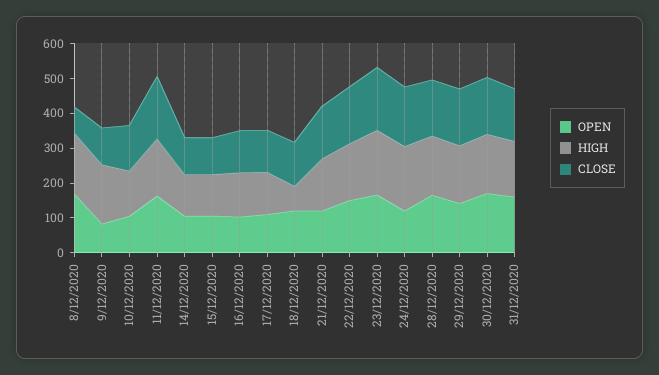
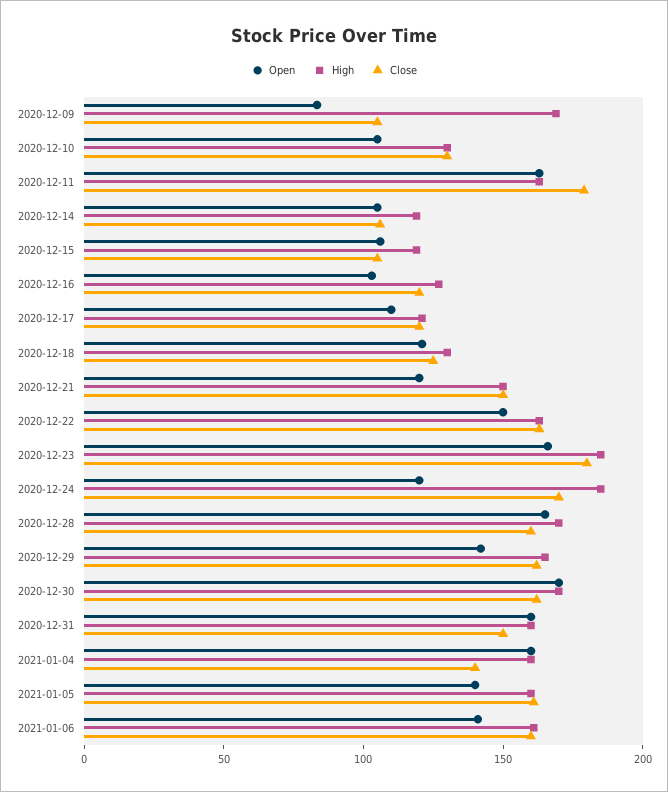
OPEN, 8/12/2020: 175 -> none
HIGH, 8/12/2020: 175 -> none
CLOSE, 8/12/2020: 75 -> none
HIGH, 18/12/2020: 75 -> 130
OPEN, 2021-01-04: none -> 160
HIGH, 2021-01-04: none -> 160
CLOSE, 2021-01-04: none -> 140
OPEN, 2021-01-05: none -> 140
HIGH, 2021-01-05: none -> 160
CLOSE, 2021-01-05: none -> 160
OPEN, 2021-01-06: none -> 140
HIGH, 2021-01-06: none -> 160
CLOSE, 2021-01-06: none -> 160

